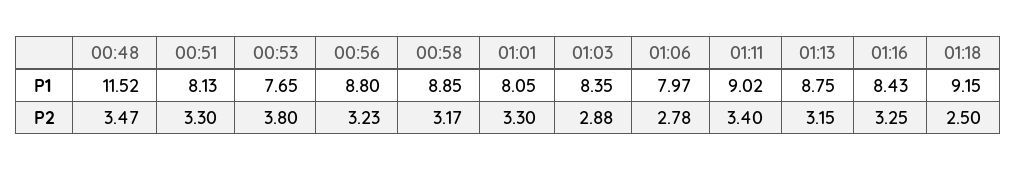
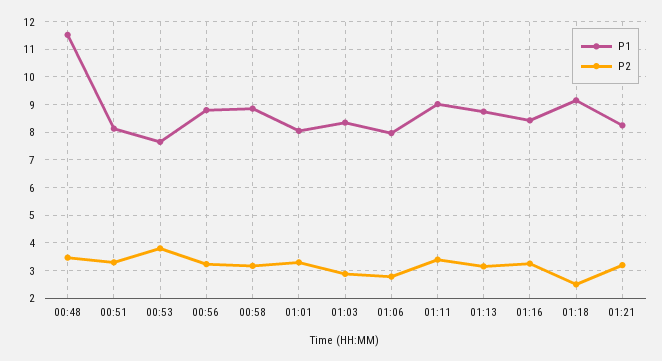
P1, 01:21: none -> 8.25
P2, 01:21: none -> 3.25

